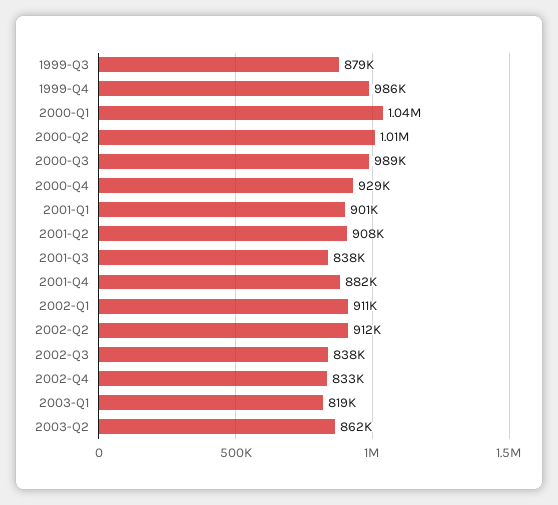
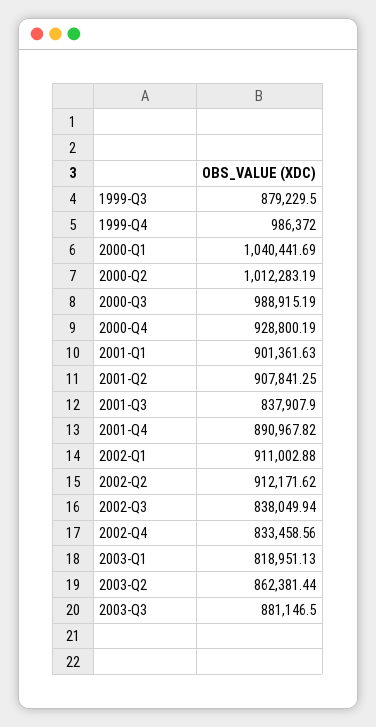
2001-Q4: 882000 -> 890967.82
2003-Q3: none -> 881146.5

